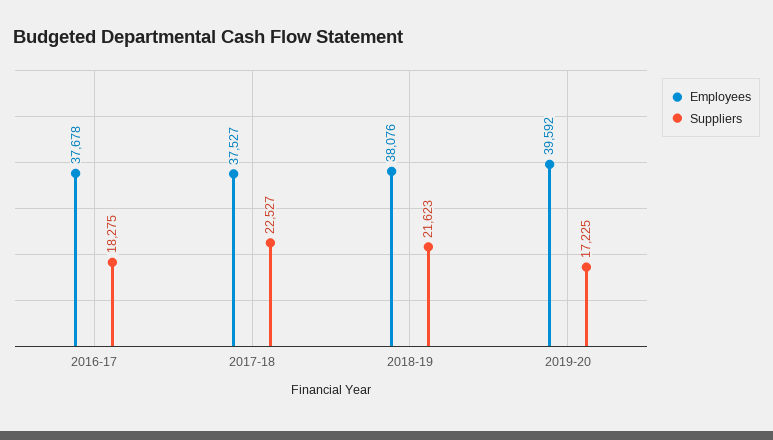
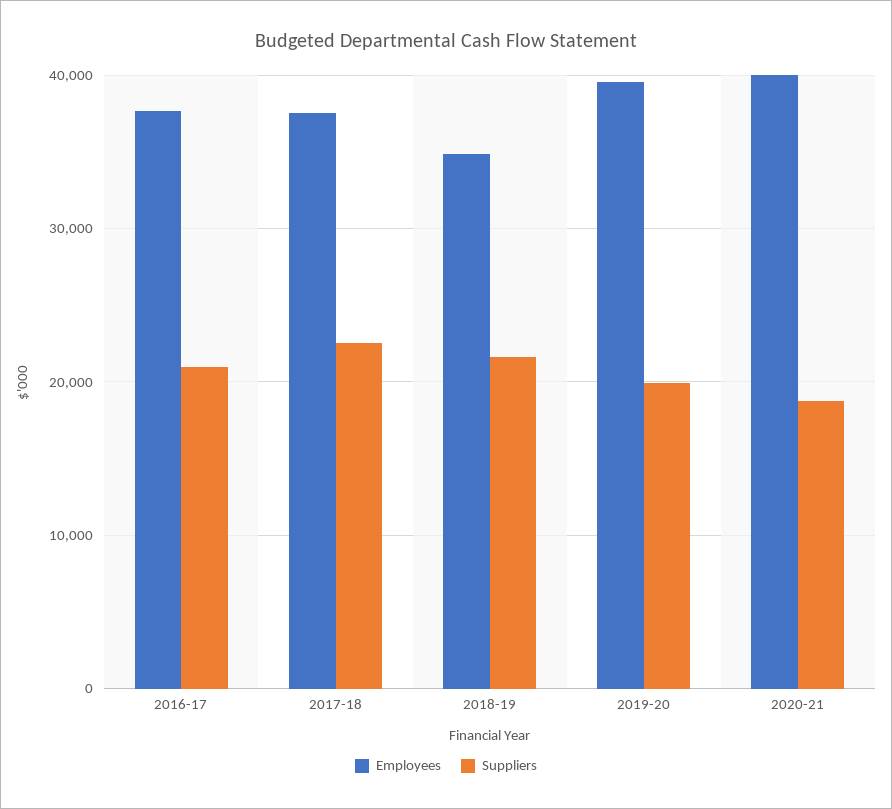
Suppliers, 2016-17: 18275 -> 21000
Employees, 2018-19: 38076 -> 35000
Suppliers, 2019-20: 17225 -> 20000
Employees, 2020-21: none -> 40000
Suppliers, 2020-21: none -> 19000

